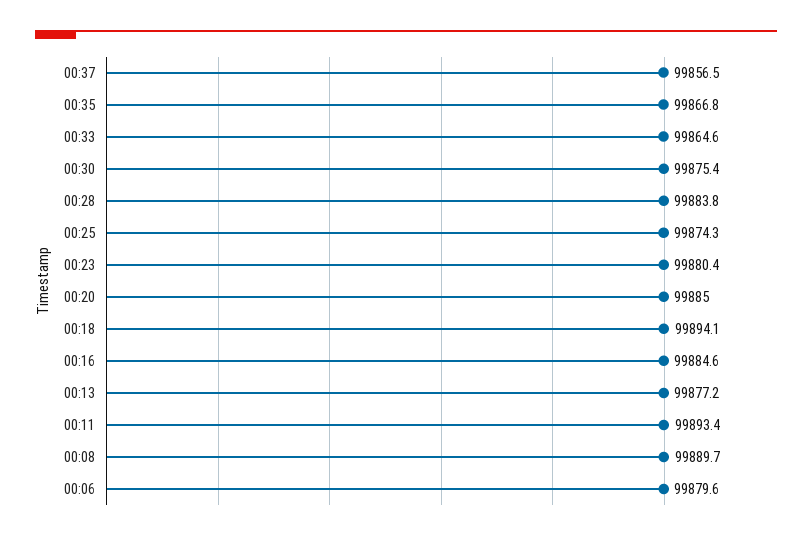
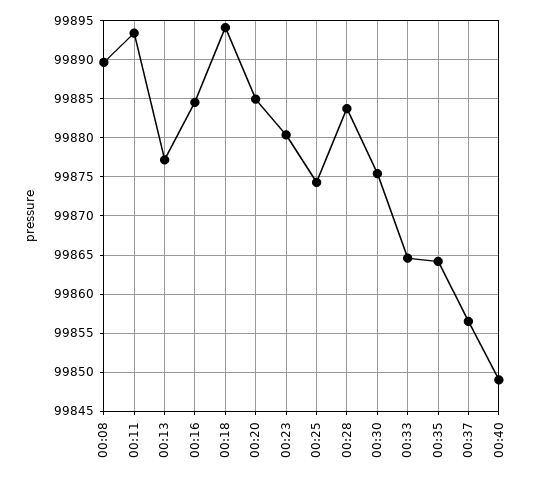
00:35: 99866.8 -> 99864
00:06: 99879.6 -> none
00:40: none -> 99849

